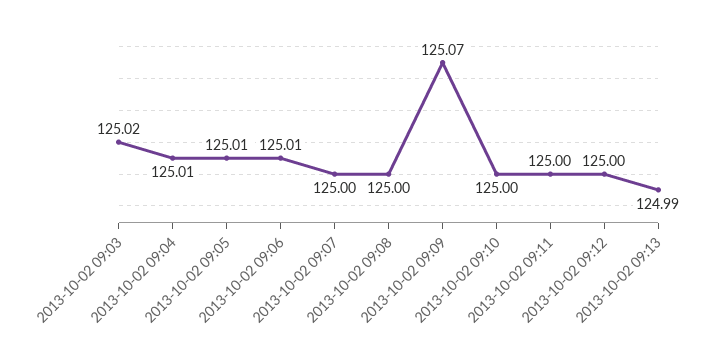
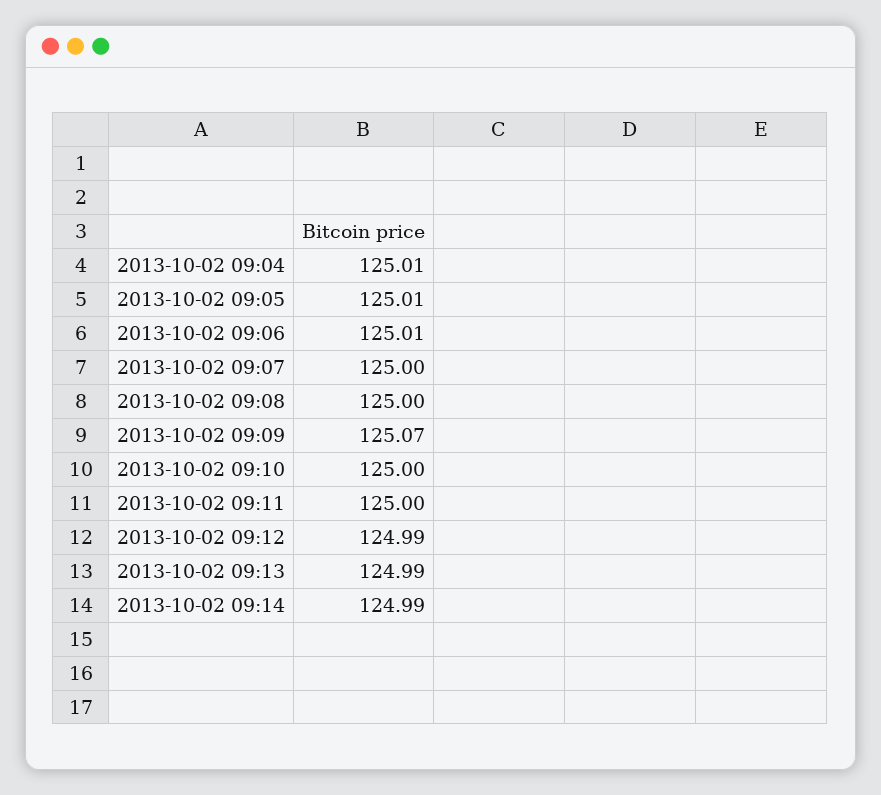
2013-10-02 09:03: 125.02 -> none
2013-10-02 09:12: 125 -> 124.99
2013-10-02 09:14: none -> 124.99

